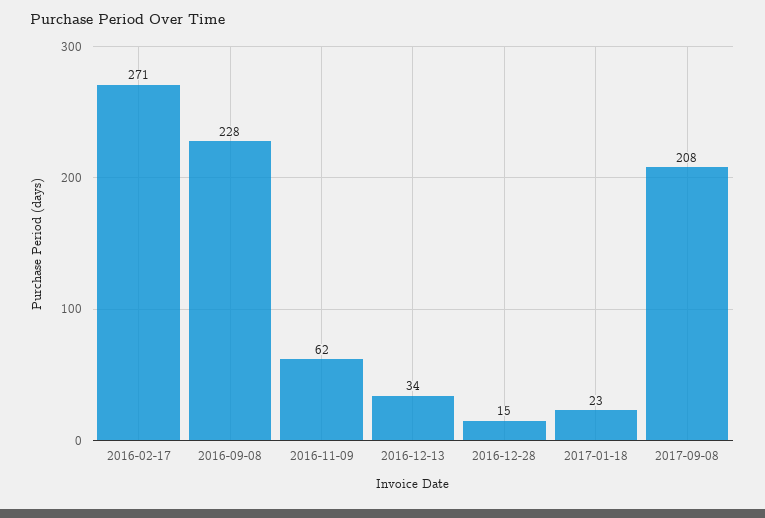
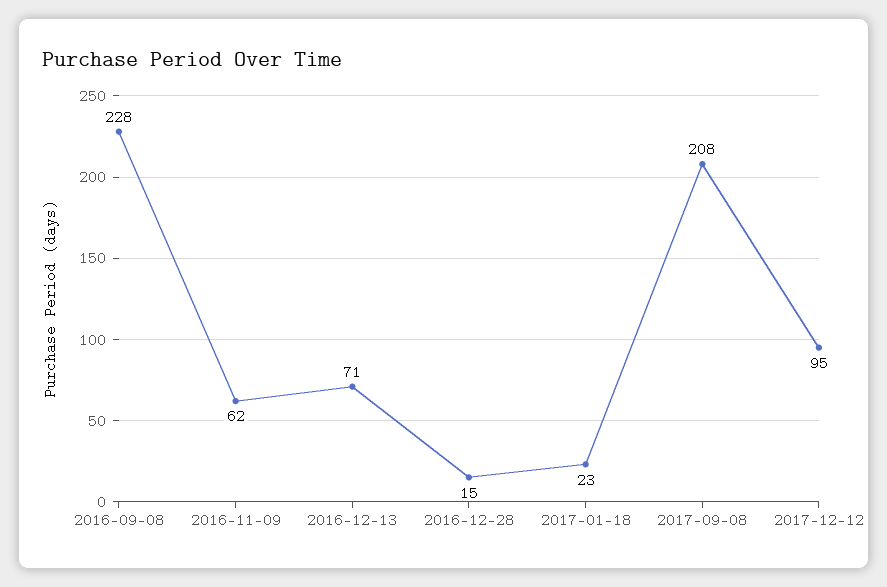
2016-02-17: 271 -> none
2016-12-13: 34 -> 71
2017-12-12: none -> 95

